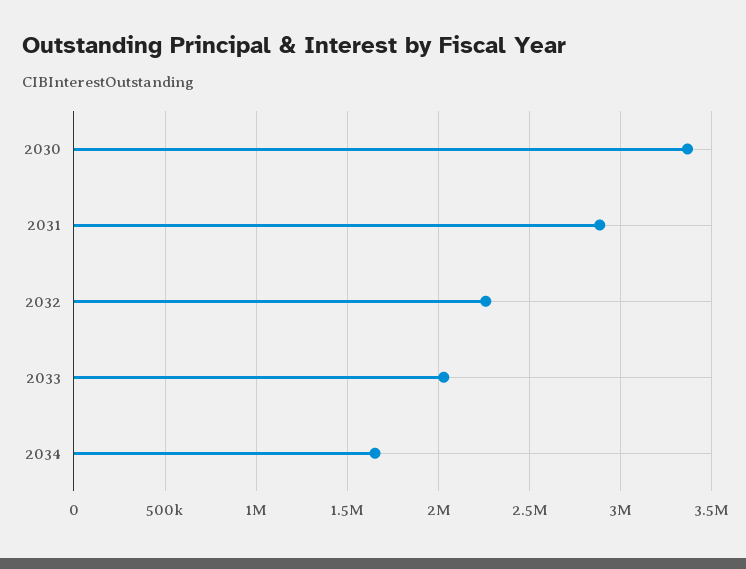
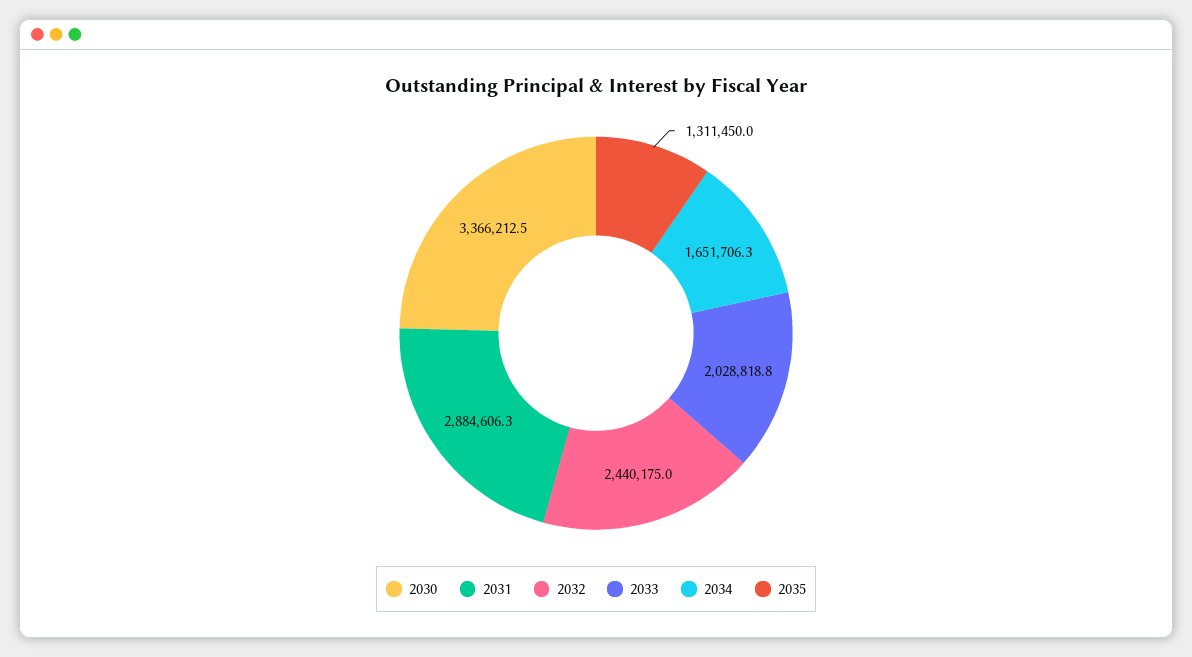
2032: 2250000 -> 2440175
2035: none -> 1311450

